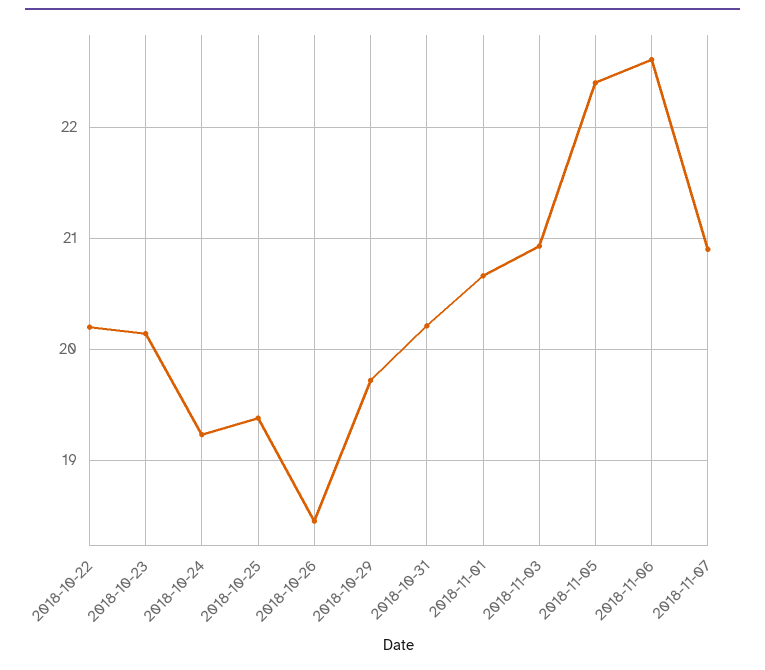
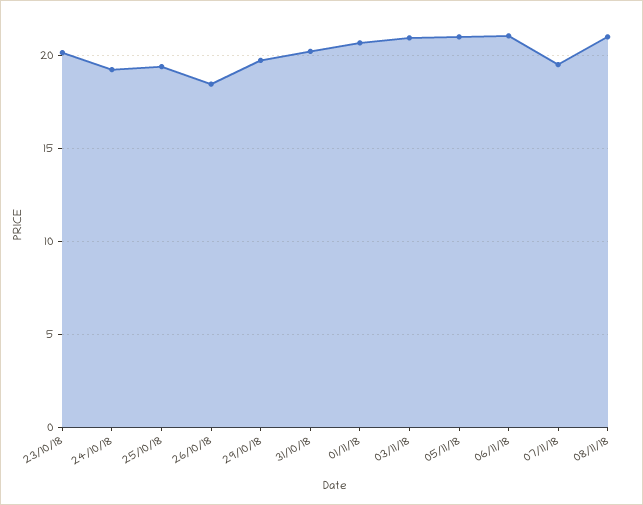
2018-10-22: 20.2 -> none
2018-11-05: 22.4 -> 21
2018-11-06: 22.6 -> 21
2018-11-07: 20.9 -> 19.5
08/11/18: none -> 21

